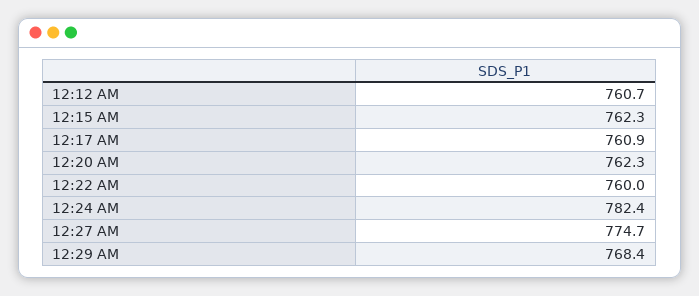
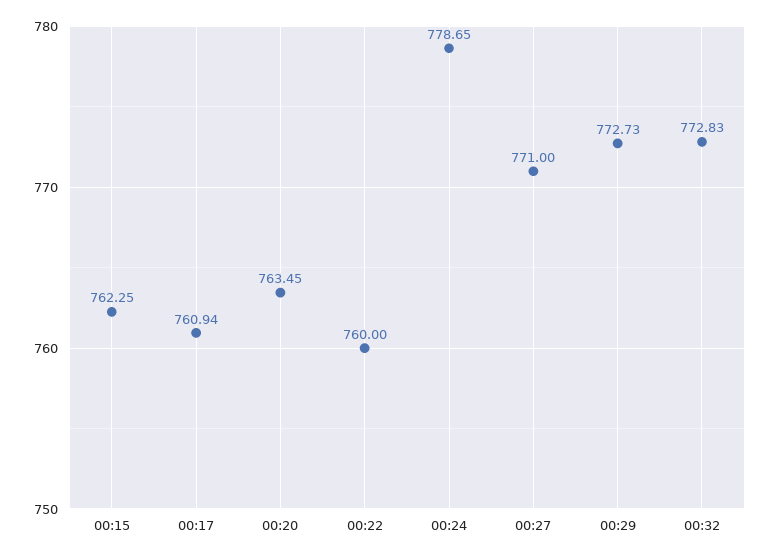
12:12 AM: 760.7 -> none
12:20 AM: 762.3 -> 763.45
12:24 AM: 782.4 -> 778.65
12:27 AM: 774.7 -> 771
12:29 AM: 768.4 -> 772.73
00:32: none -> 772.83

